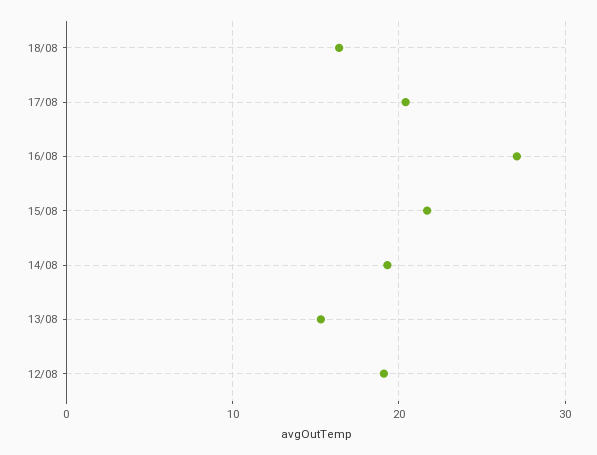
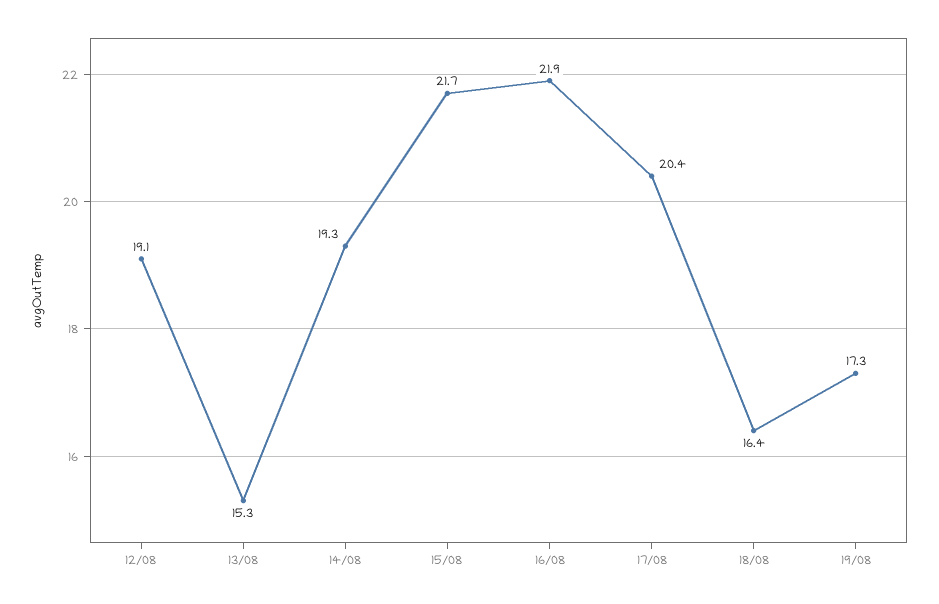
16/08: 27 -> 21.9
19/08: none -> 17.3

